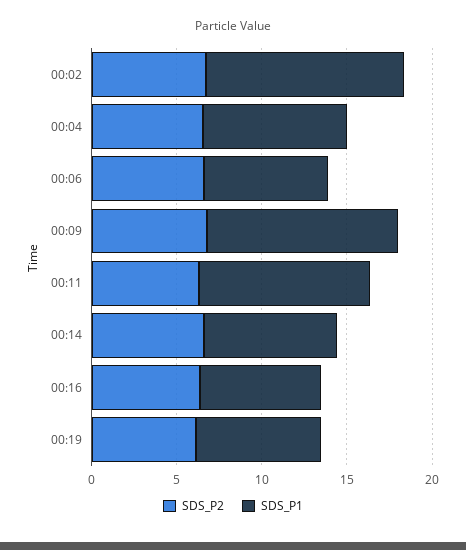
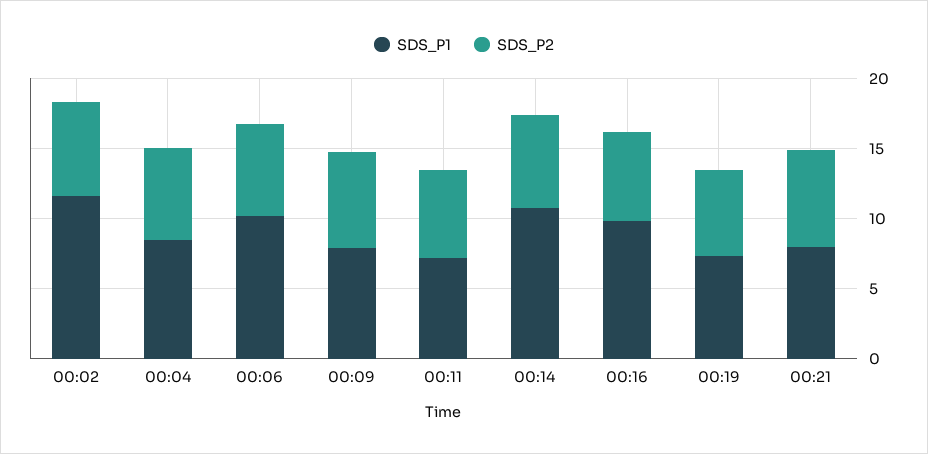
SDS_P1, 00:06: 7 -> 10
SDS_P1, 00:09: 11 -> 8
SDS_P1, 00:11: 10 -> 7
SDS_P1, 00:14: 8 -> 11
SDS_P1, 00:16: 7 -> 10
SDS_P1, 00:21: none -> 8
SDS_P2, 00:21: none -> 7

